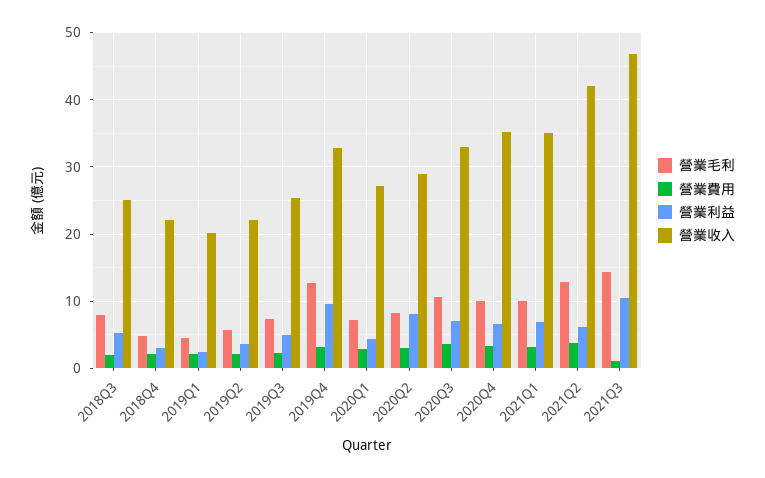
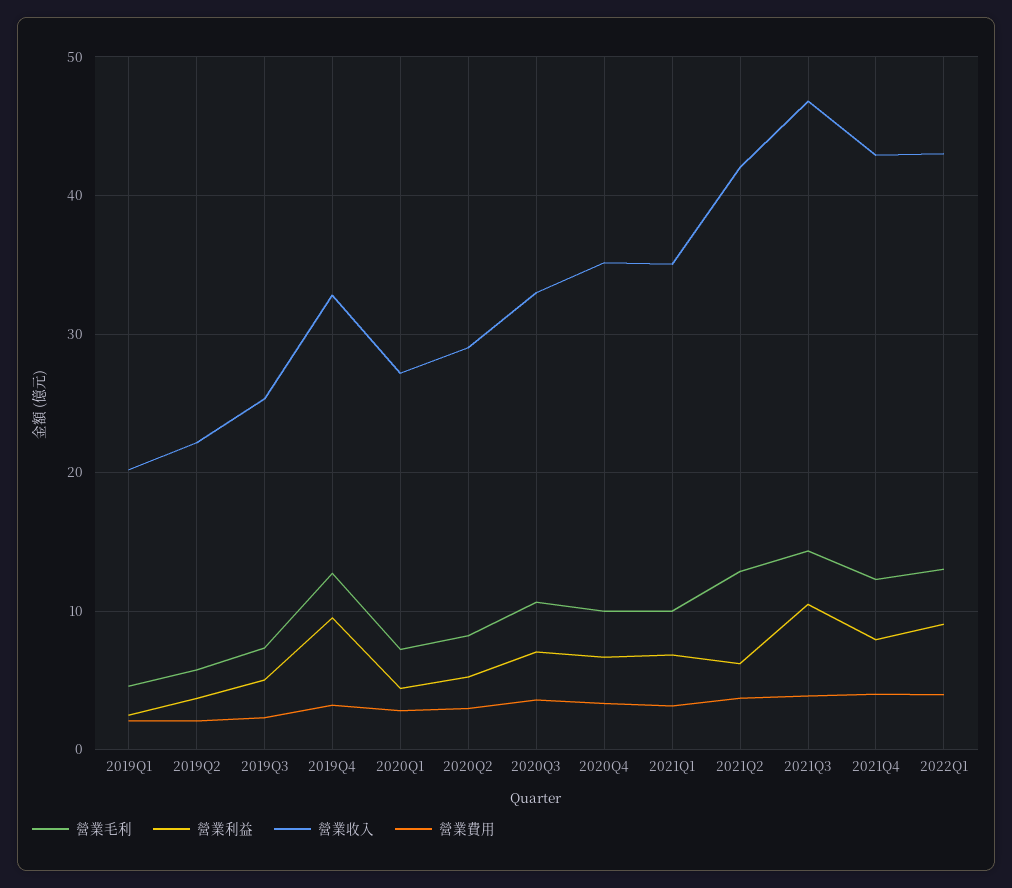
營業毛利, 2018Q3: 8 -> none
營業費用, 2018Q3: 2 -> none
營業利益, 2018Q3: 5 -> none
營業收入, 2018Q3: 25 -> none
營業毛利, 2018Q4: 5 -> none
營業費用, 2018Q4: 2 -> none
營業利益, 2018Q4: 3 -> none
營業收入, 2018Q4: 22 -> none
營業利益, 2020Q2: 8 -> 5
營業費用, 2021Q3: 1 -> 4
營業毛利, 2021Q4: none -> 12
營業利益, 2021Q4: none -> 8
營業收入, 2021Q4: none -> 43
營業費用, 2021Q4: none -> 4
營業毛利, 2022Q1: none -> 13
營業利益, 2022Q1: none -> 9
營業收入, 2022Q1: none -> 43
營業費用, 2022Q1: none -> 4

